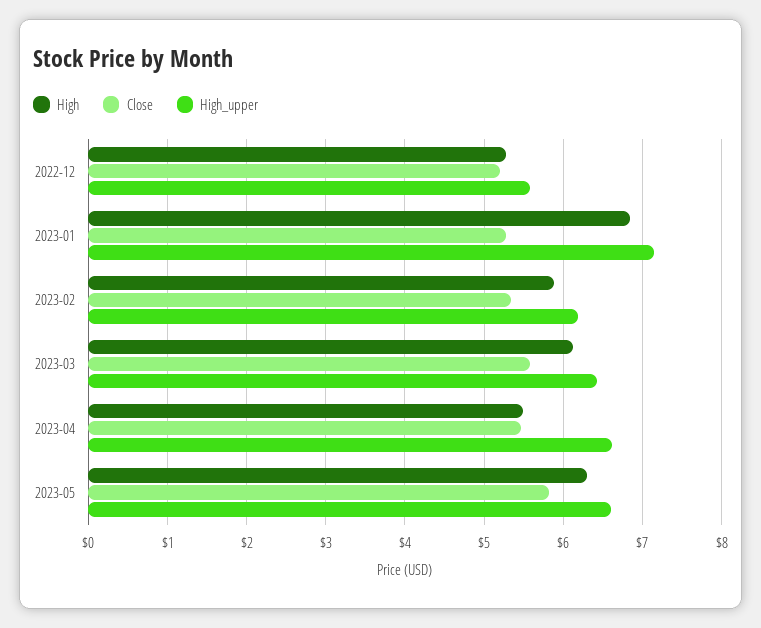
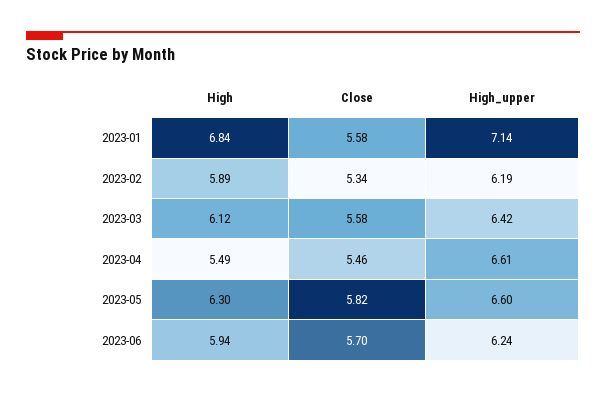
High, 2022-12: 5.3 -> none
Close, 2022-12: 5.2 -> none
High_upper, 2022-12: 5.6 -> none
Close, 2023-01: 5.3 -> 5.58
High, 2023-06: none -> 5.94
Close, 2023-06: none -> 5.7
High_upper, 2023-06: none -> 6.24

